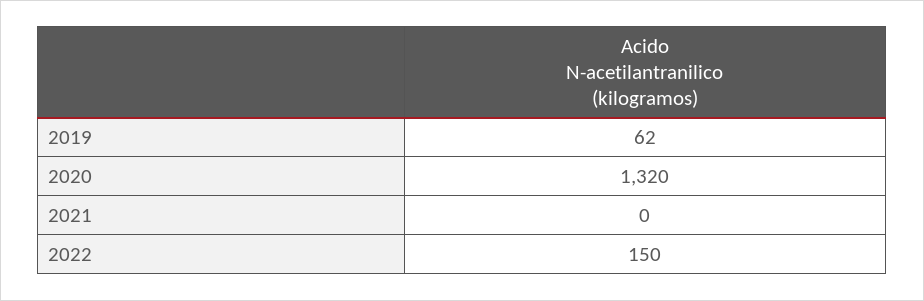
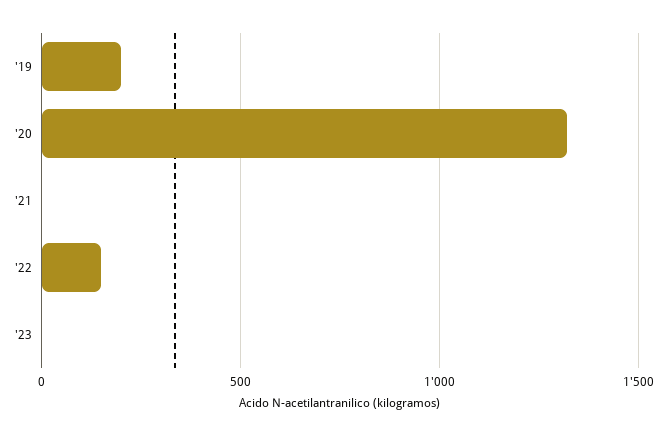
2019: 62 -> 200
'23: none -> 0

